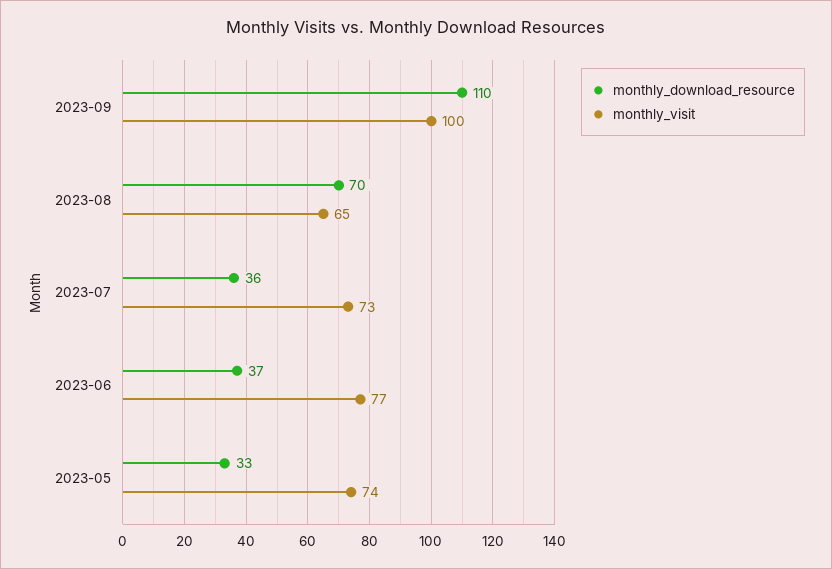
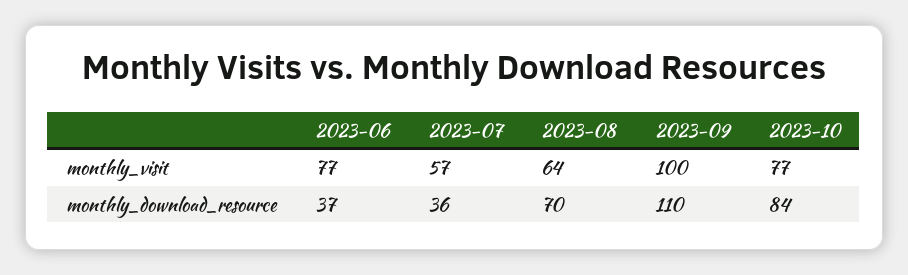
monthly_visit, 2023-08: 65 -> 64
monthly_visit, 2023-07: 73 -> 57
monthly_download_resource, 2023-05: 33 -> none
monthly_visit, 2023-05: 74 -> none
monthly_visit, 2023-10: none -> 77
monthly_download_resource, 2023-10: none -> 84

